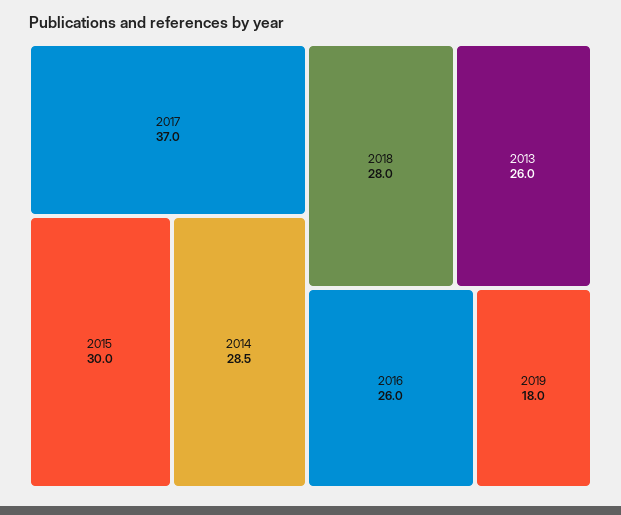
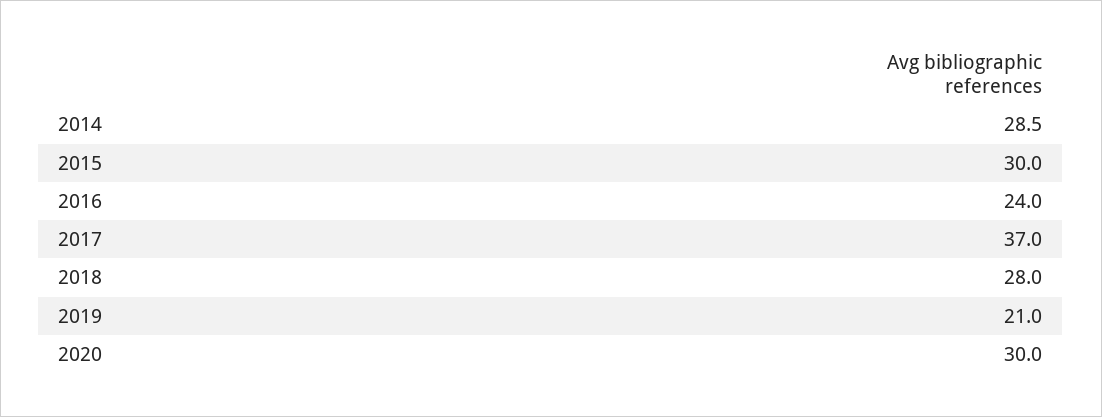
2013: 26 -> none
2016: 26 -> 24
2019: 18 -> 21
2020: none -> 30

